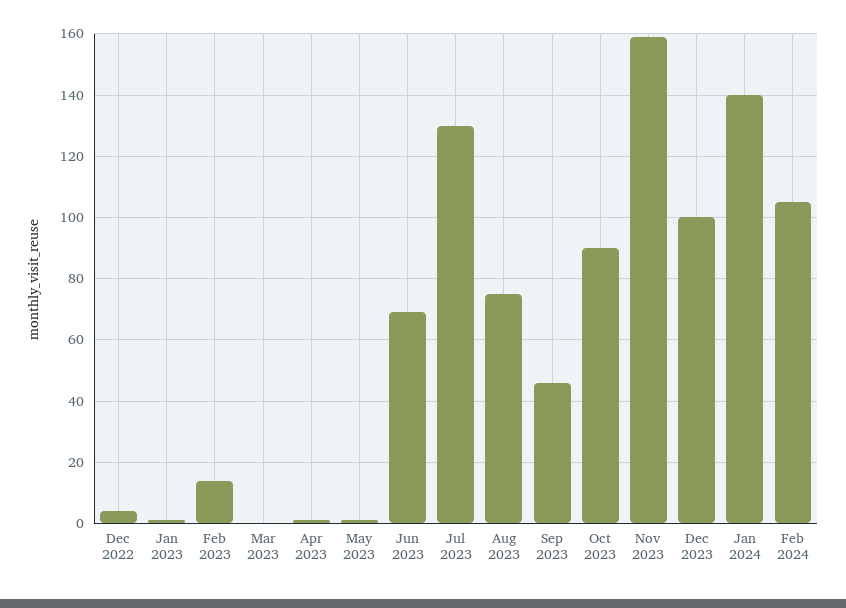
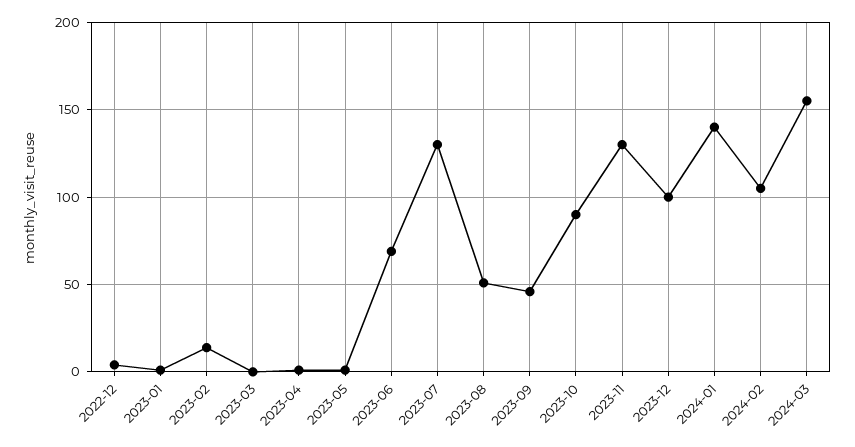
Aug 2023: 75 -> 50
Nov 2023: 160 -> 130
2024-03: none -> 155

